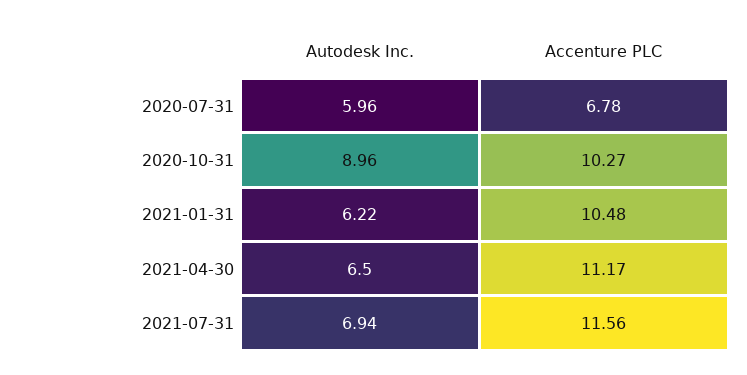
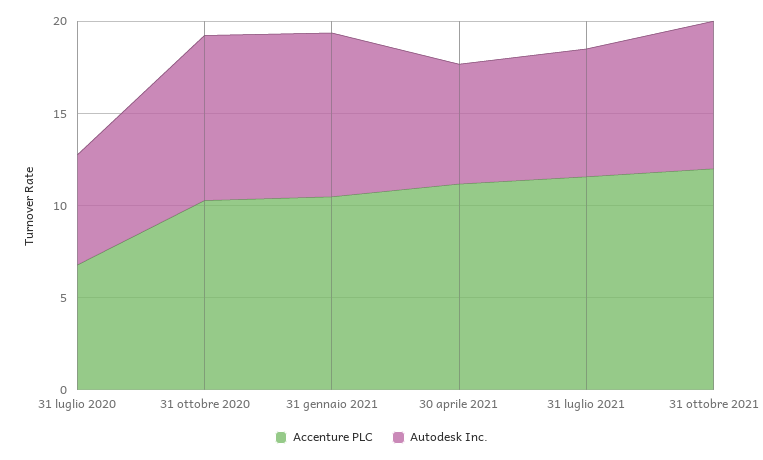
Autodesk Inc., 2021-01-31: 6.22 -> 9
Accenture PLC, 31 ottobre 2021: none -> 12
Autodesk Inc., 31 ottobre 2021: none -> 8

